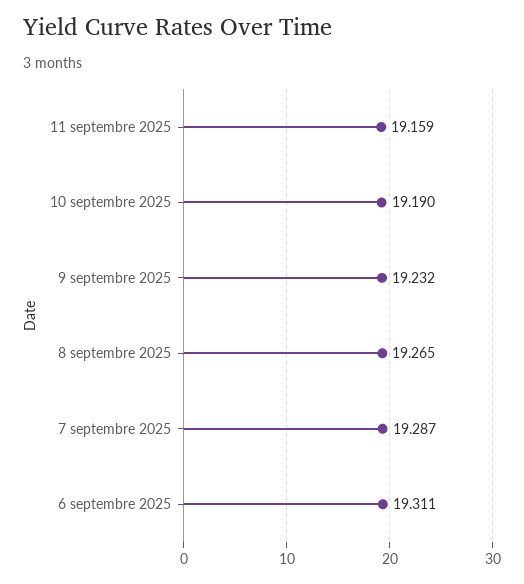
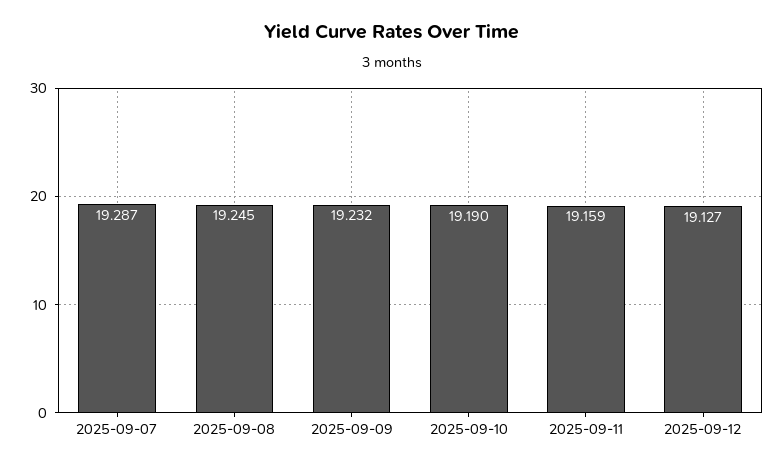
8 septembre 2025: 19.265 -> 19.245
6 septembre 2025: 19.311 -> none
2025-09-12: none -> 19.127

